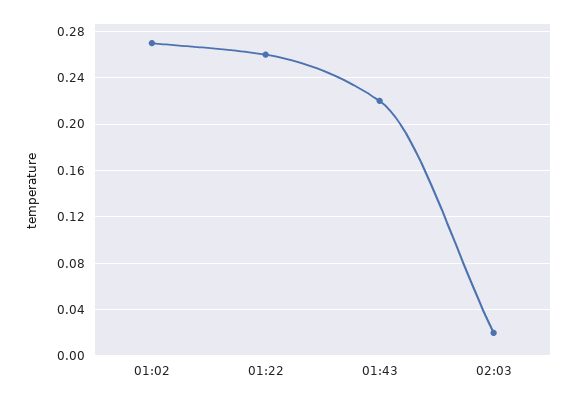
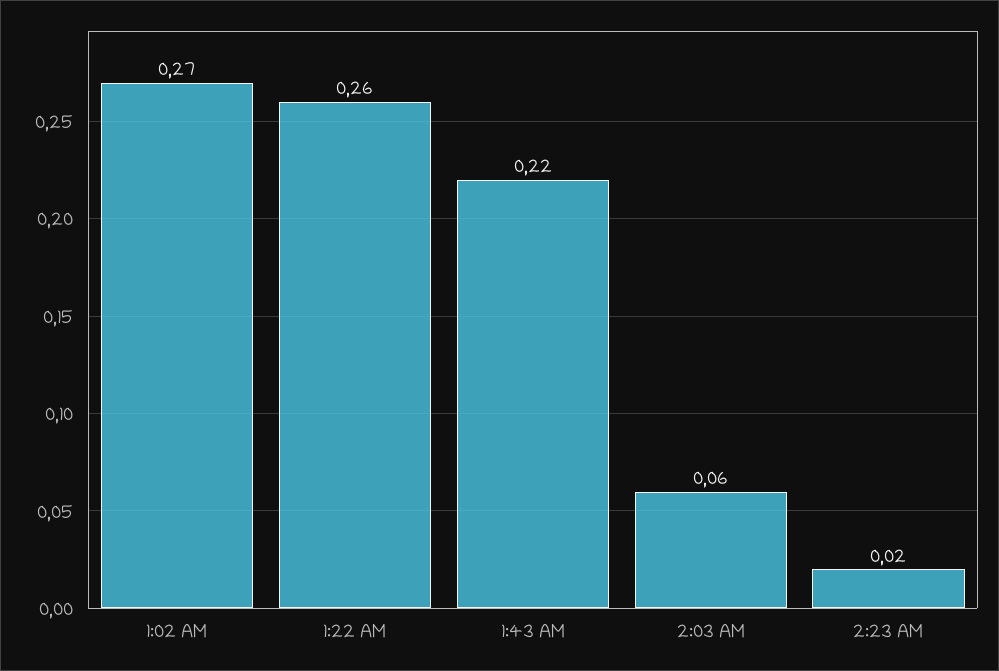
02:03: 0.02 -> 0.06
2:23 AM: none -> 0.02

